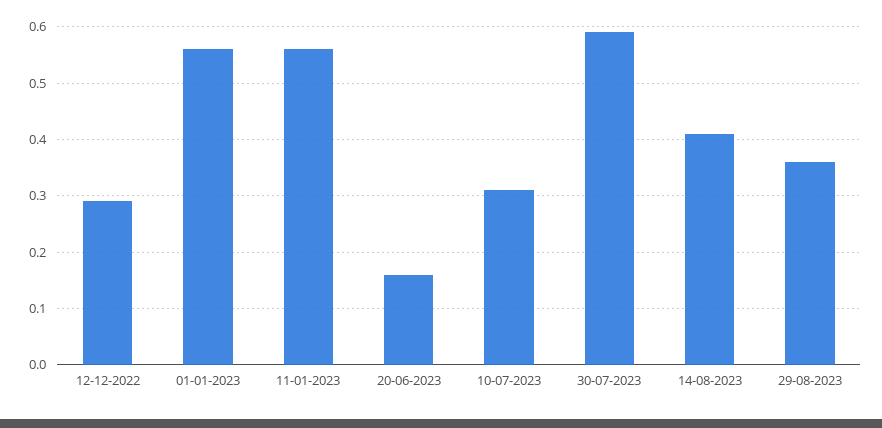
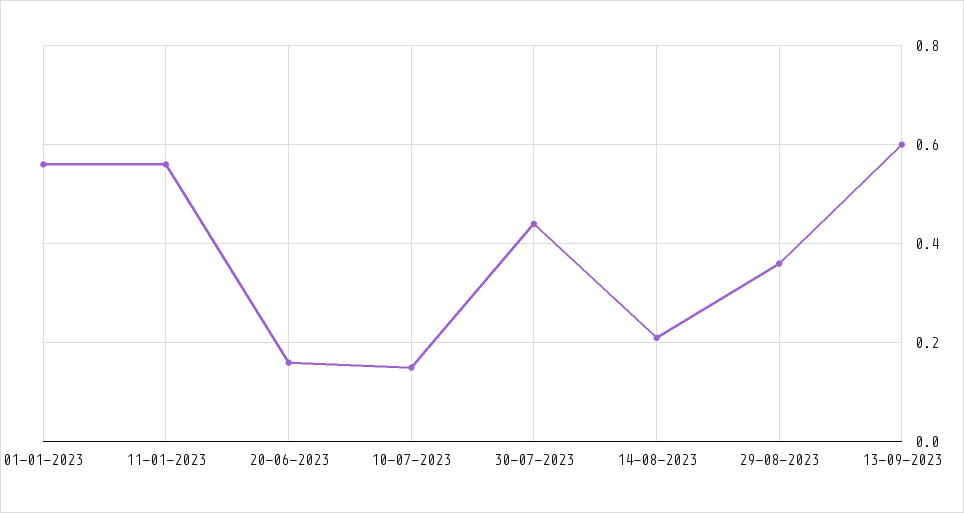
12-12-2022: 0.3 -> none
10-07-2023: 0.3 -> 0.15
30-07-2023: 0.6 -> 0.45
14-08-2023: 0.4 -> 0.2
13-09-2023: none -> 0.6

